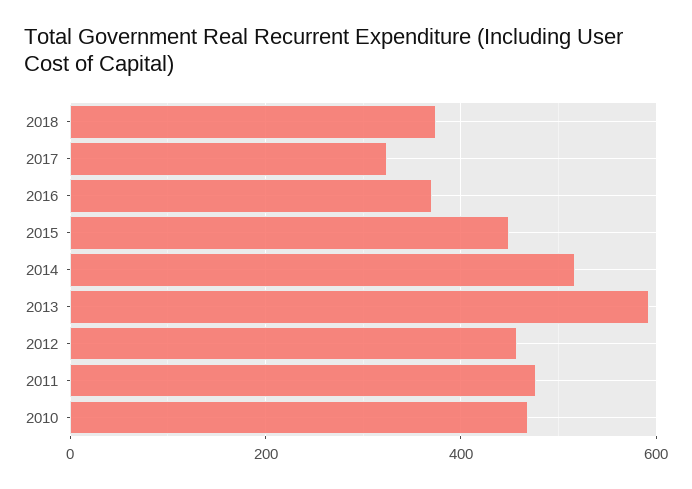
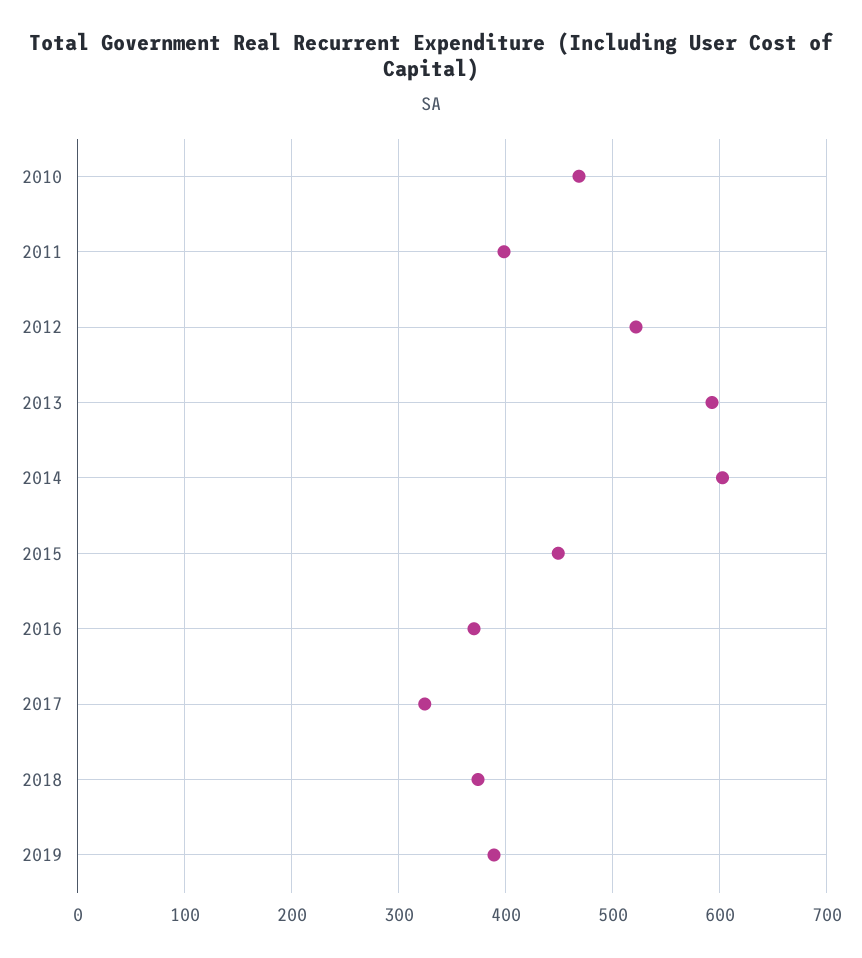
2014: 520 -> 600
2012: 460 -> 520
2011: 480 -> 400
2019: none -> 390

